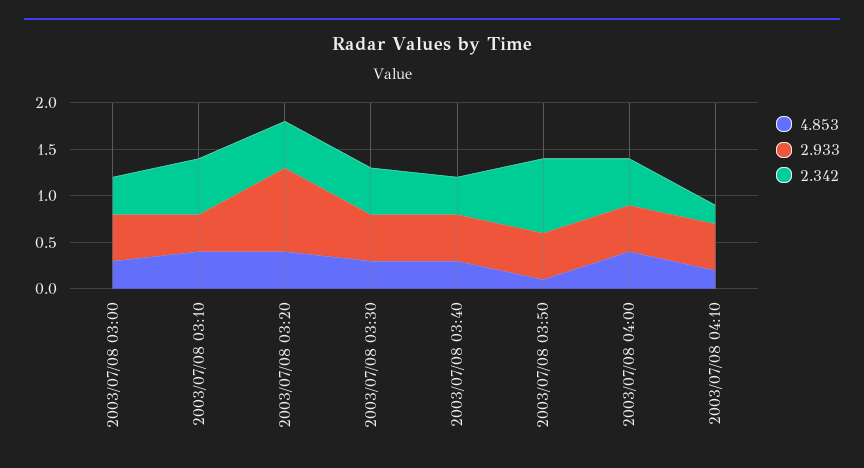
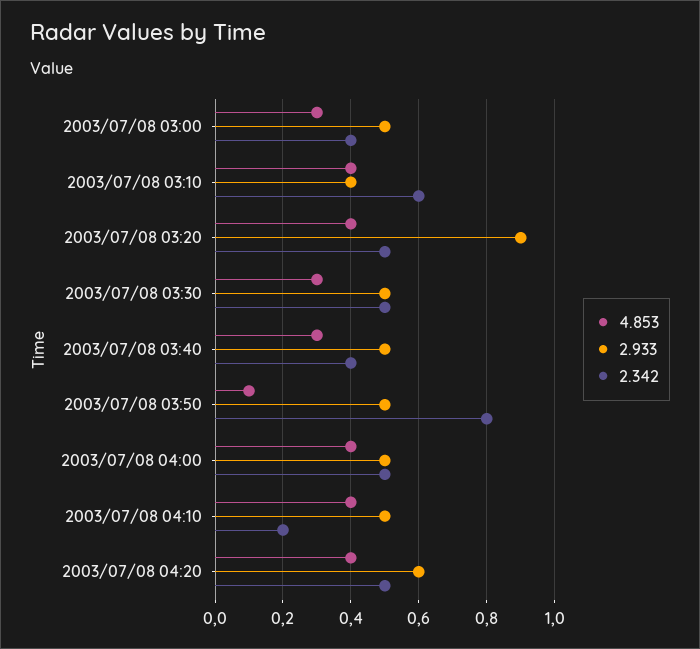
4.853, 2003/07/08 04:10: 0.2 -> 0.4
4.853, 2003/07/08 04:20: none -> 0.4
2.933, 2003/07/08 04:20: none -> 0.6
2.342, 2003/07/08 04:20: none -> 0.5

